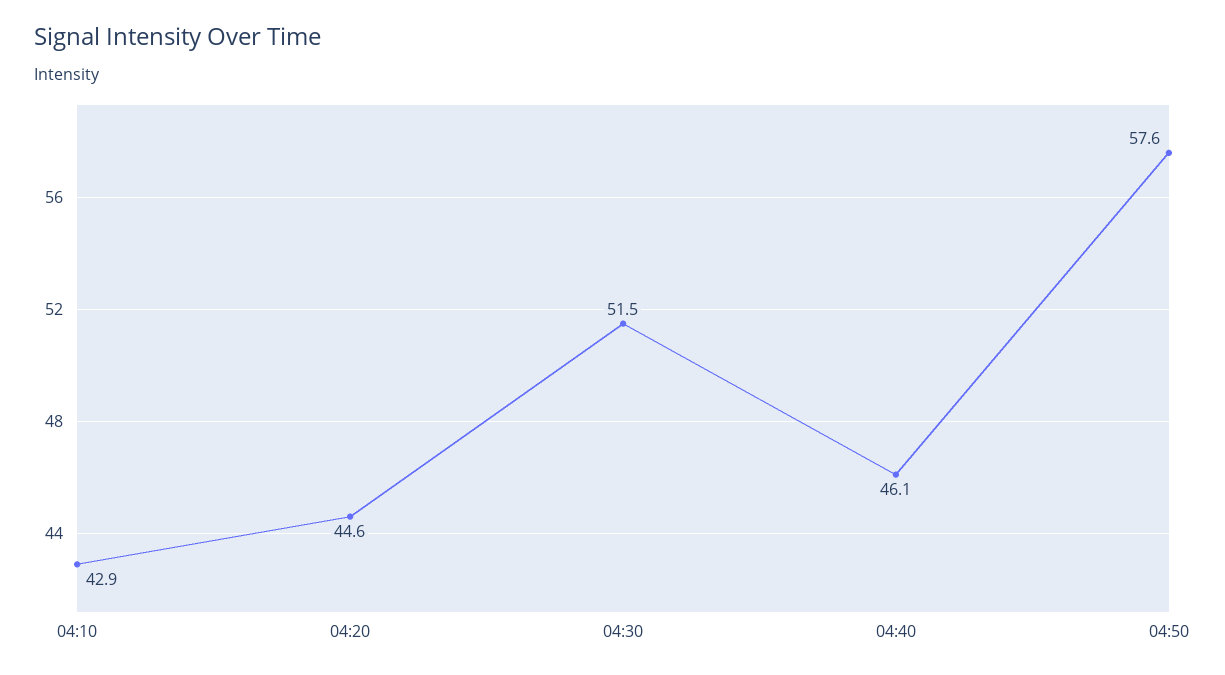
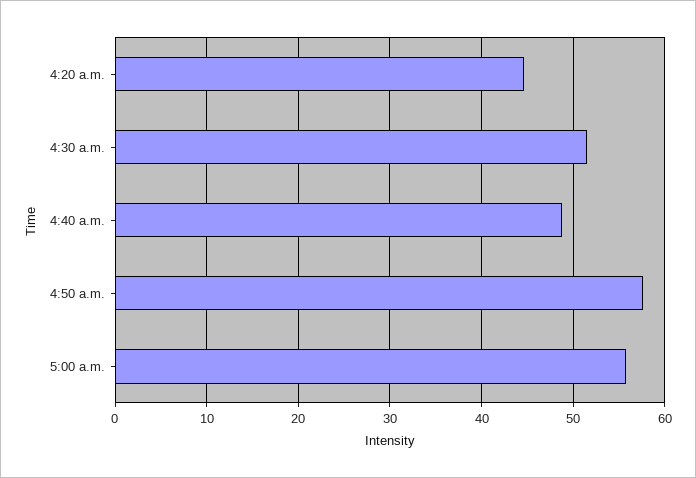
04:10: 42.9 -> none
04:40: 46.1 -> 49
5:00 a.m.: none -> 56

